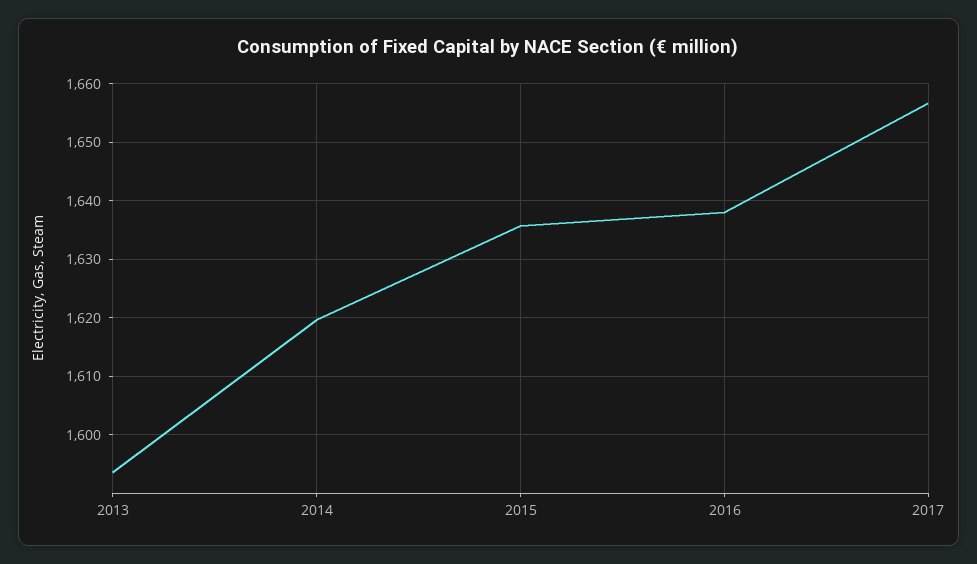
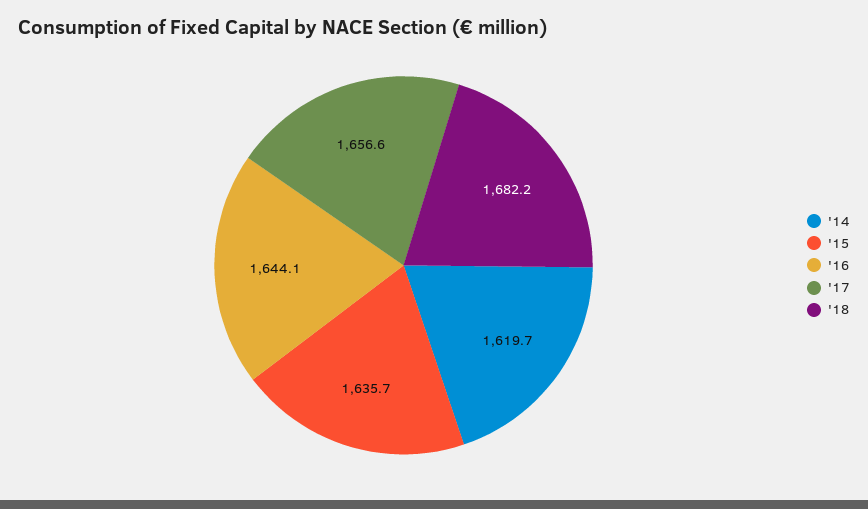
2013: 1594 -> none
2016: 1638 -> 1644.1
'18: none -> 1682.2

